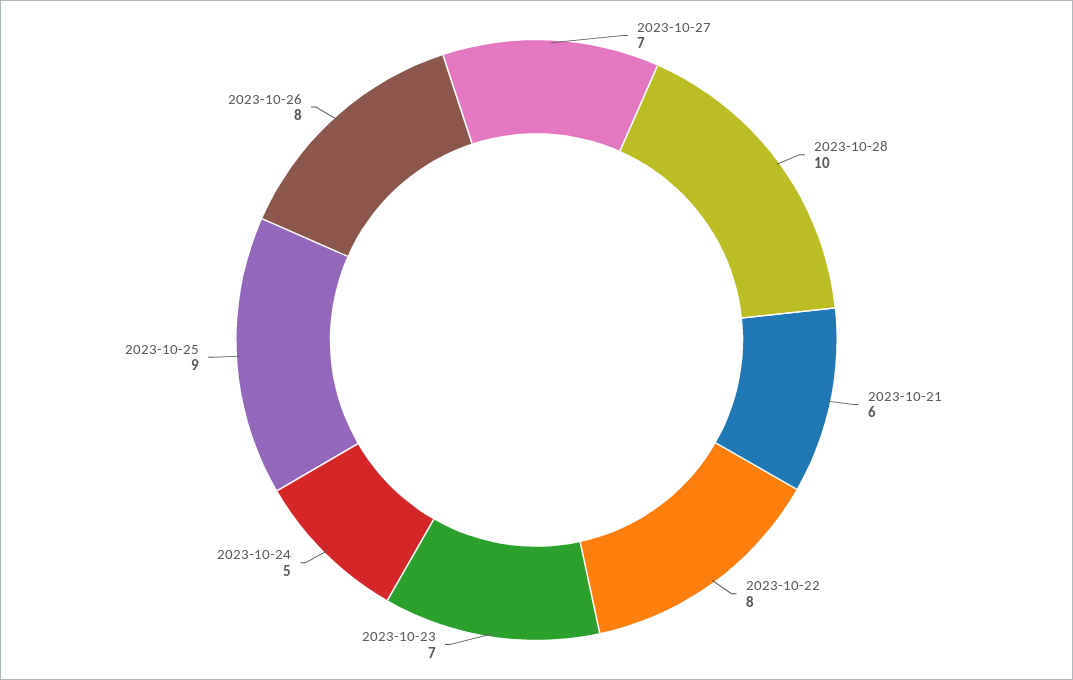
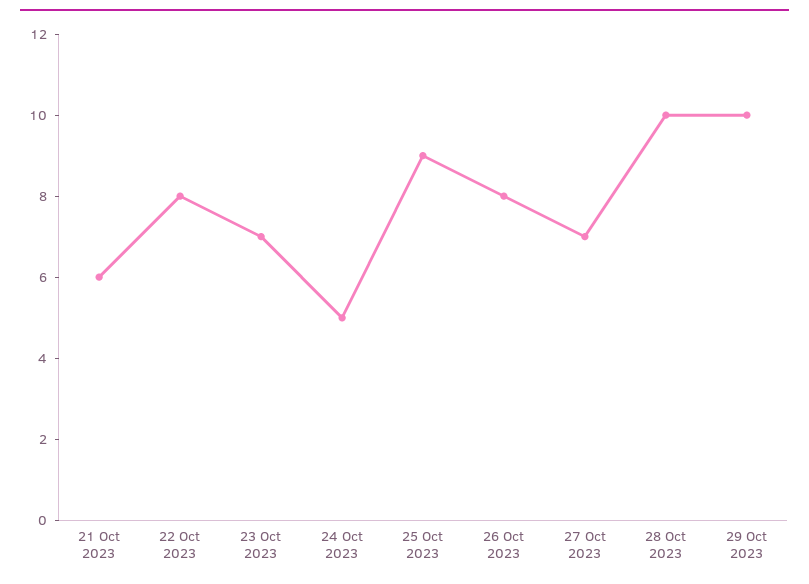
29 Oct 2023: none -> 10

